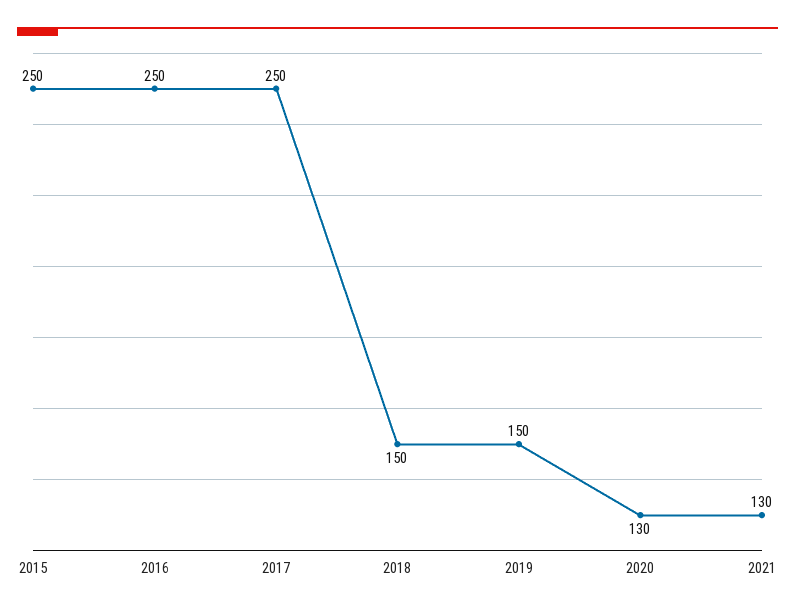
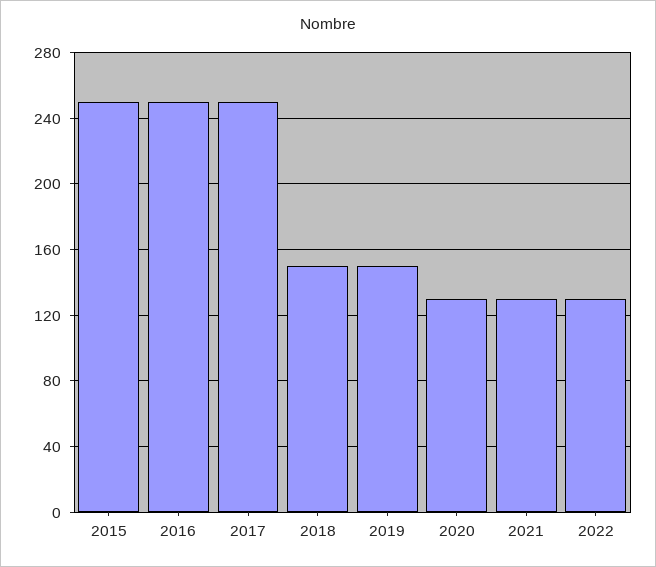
2022: none -> 130

